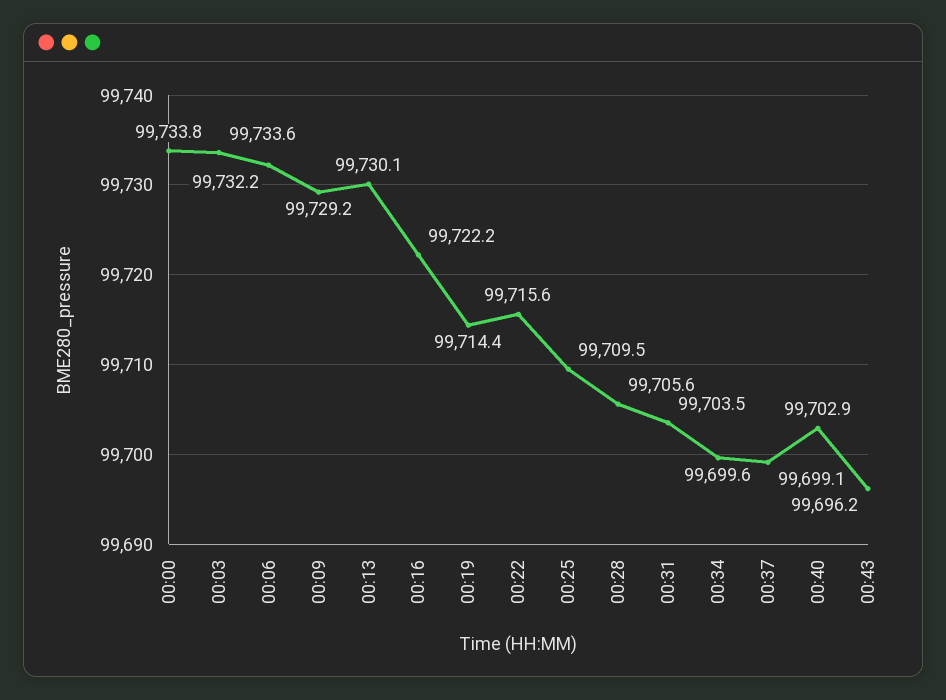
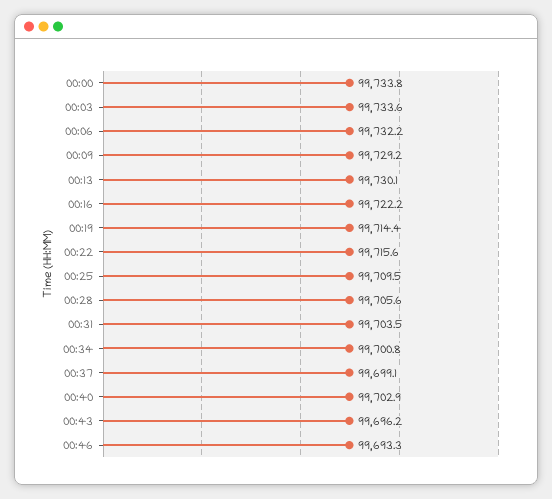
00:34: 99699.6 -> 99700.8
00:46: none -> 99693.3

